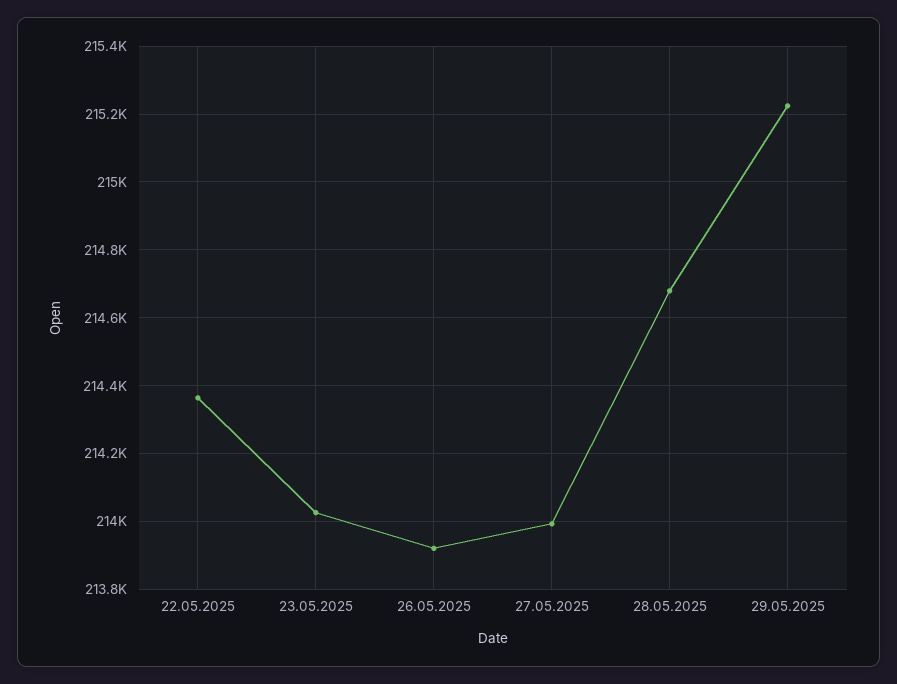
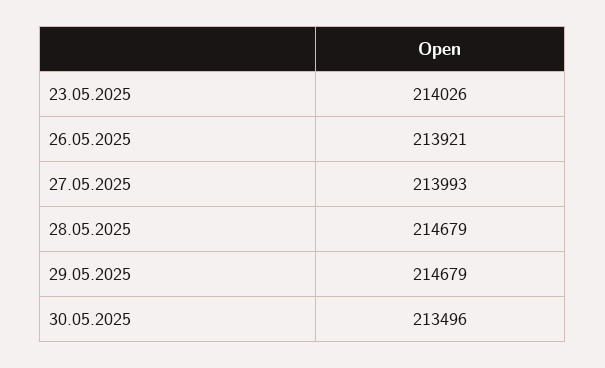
22.05.2025: 214360 -> none
29.05.2025: 215220 -> 214679
30.05.2025: none -> 213496

